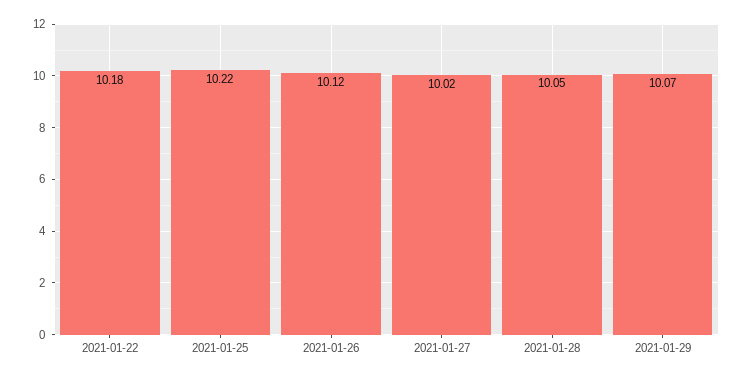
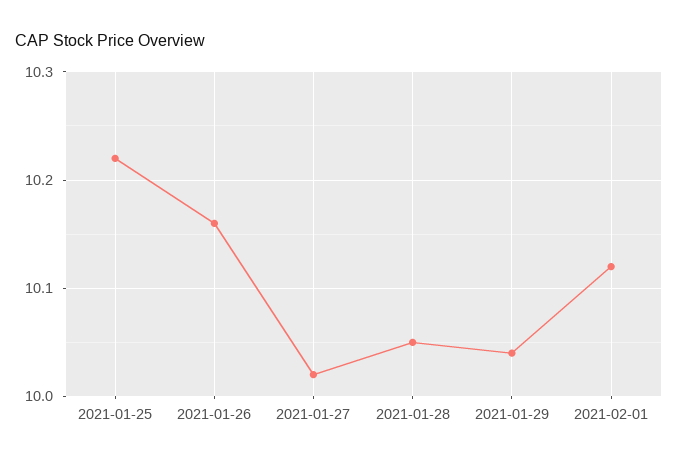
2021-01-22: 10.18 -> none
2021-01-26: 10.12 -> 10.16
2021-01-29: 10.07 -> 10.04
2021-02-01: none -> 10.12

